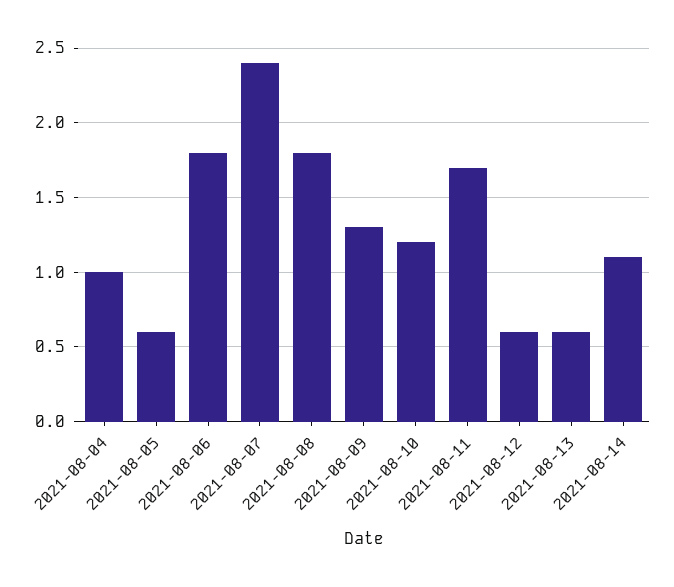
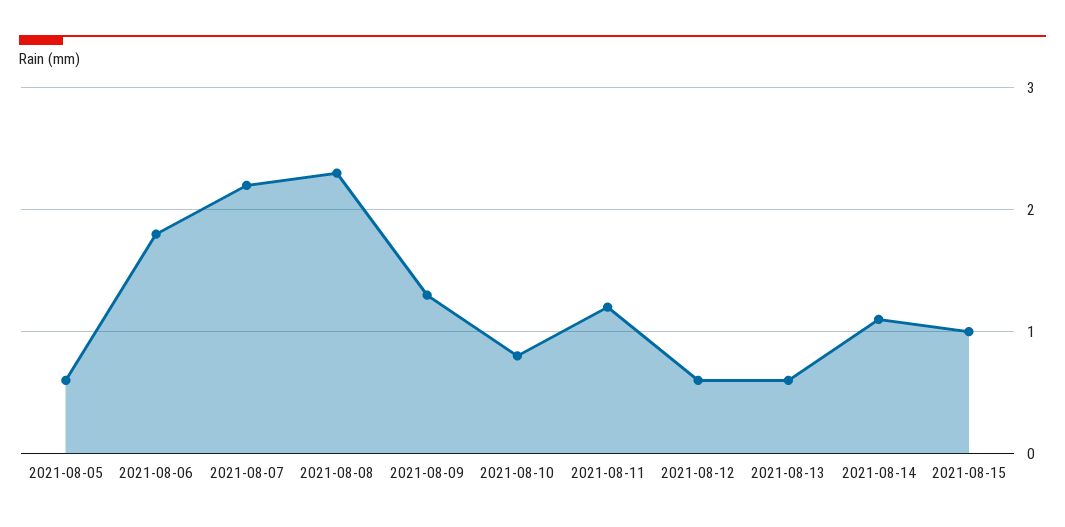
2021-08-04: 1 -> none
2021-08-07: 2.4 -> 2.2
2021-08-08: 1.8 -> 2.3
2021-08-10: 1.2 -> 0.8
2021-08-11: 1.7 -> 1.2
2021-08-15: none -> 1

